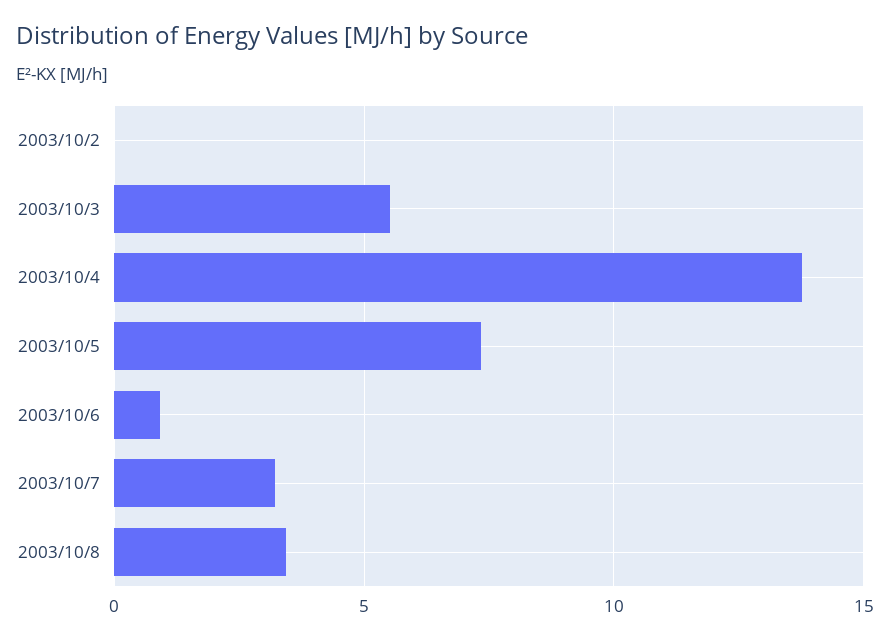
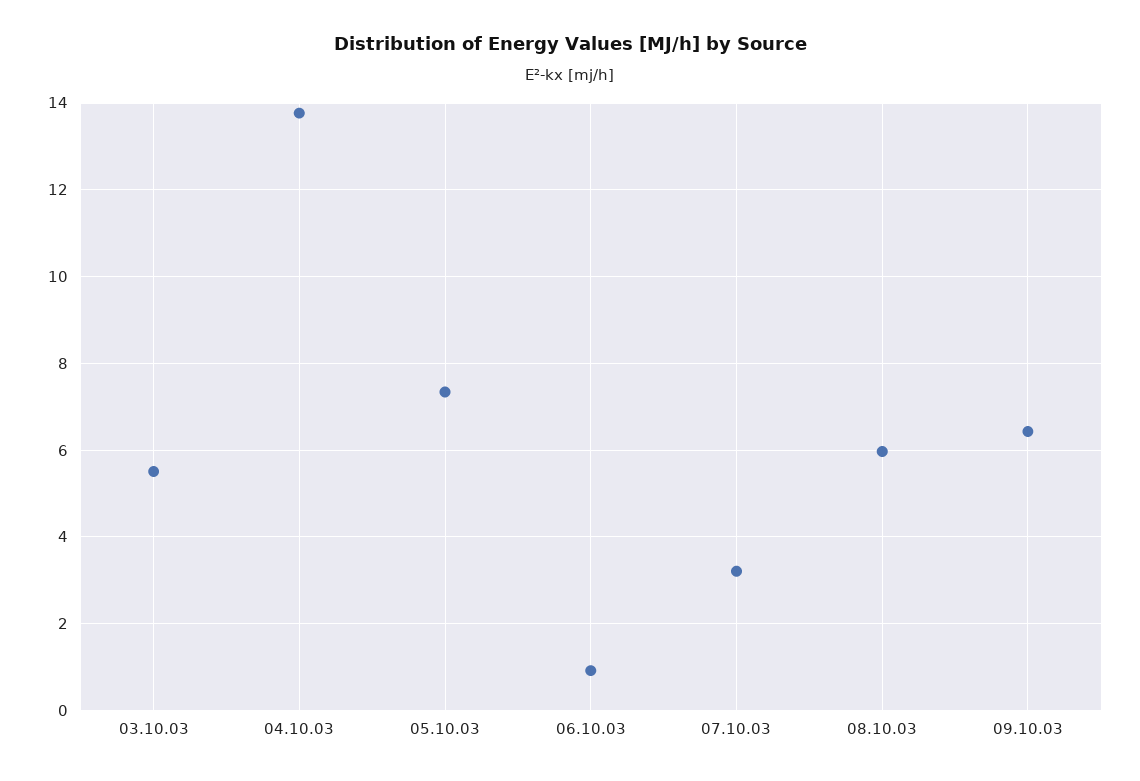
2003/10/2: 0 -> none
2003/10/8: 3.5 -> 6
09.10.03: none -> 6.4

